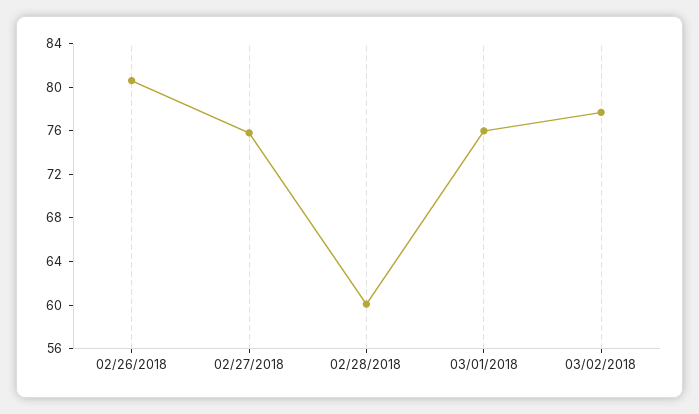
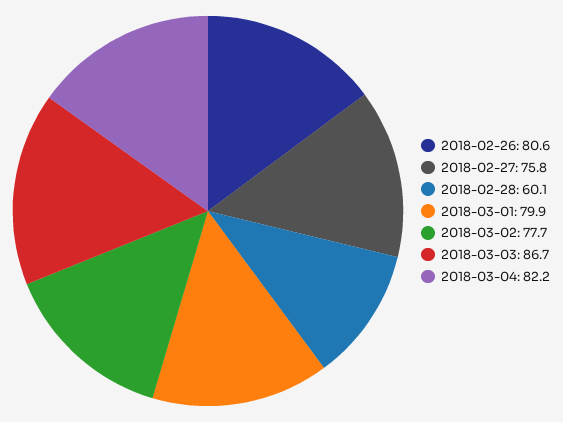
03/01/2018: 76 -> 79.9
2018-03-03: none -> 86.7
2018-03-04: none -> 82.2

